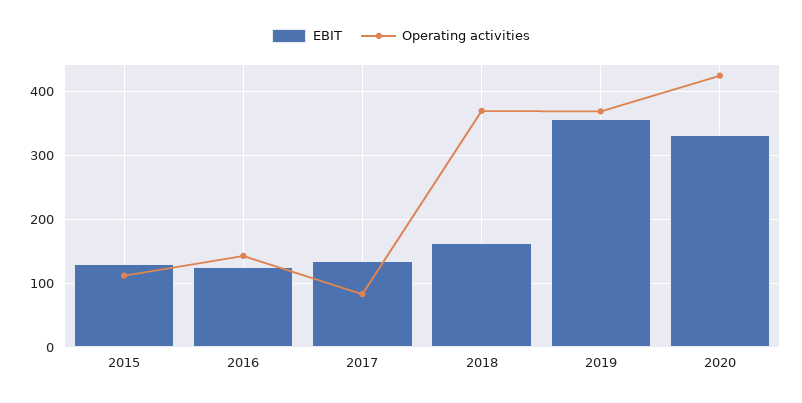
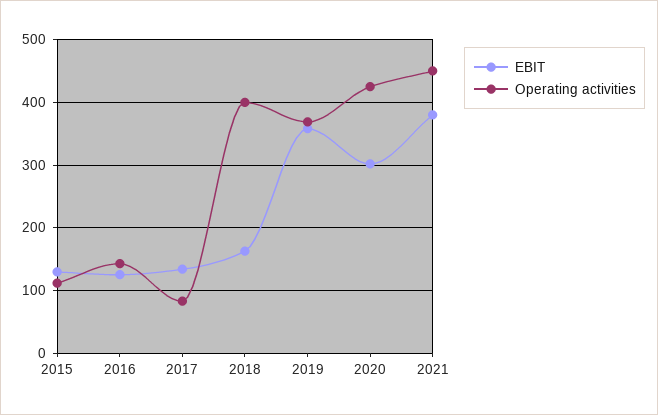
Operating activities, 2018: 370 -> 400
EBIT, 2020: 330 -> 300
EBIT, 2021: none -> 380
Operating activities, 2021: none -> 450

